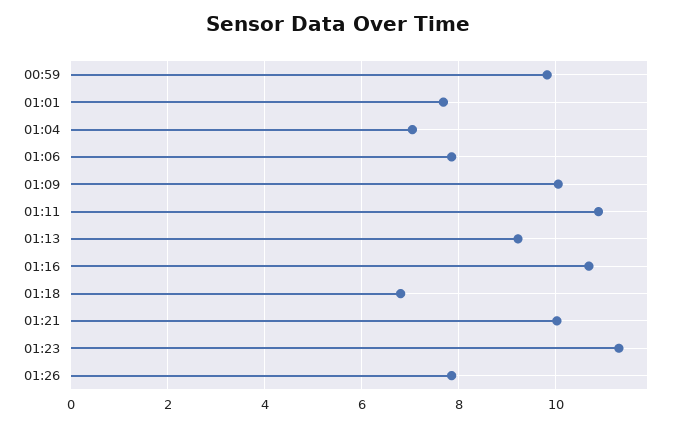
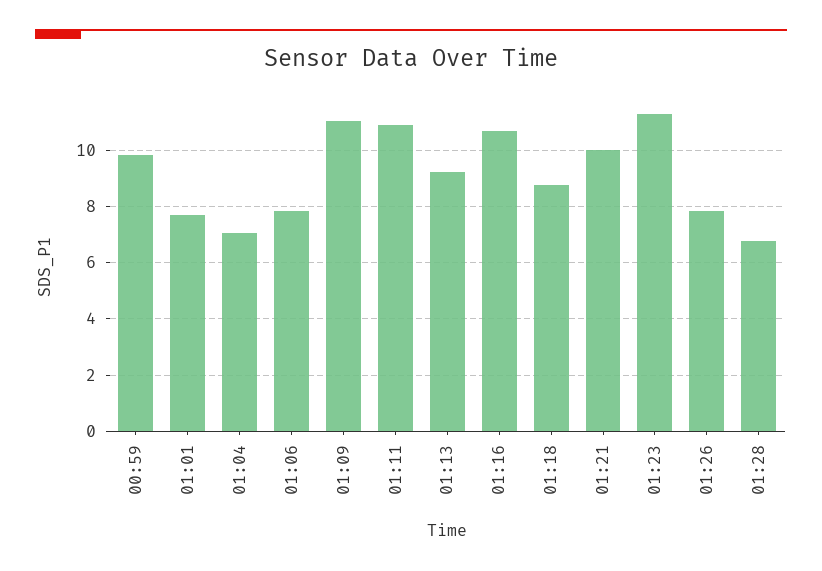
01:09: 10 -> 11
01:18: 6.8 -> 8.75
01:28: none -> 6.75

